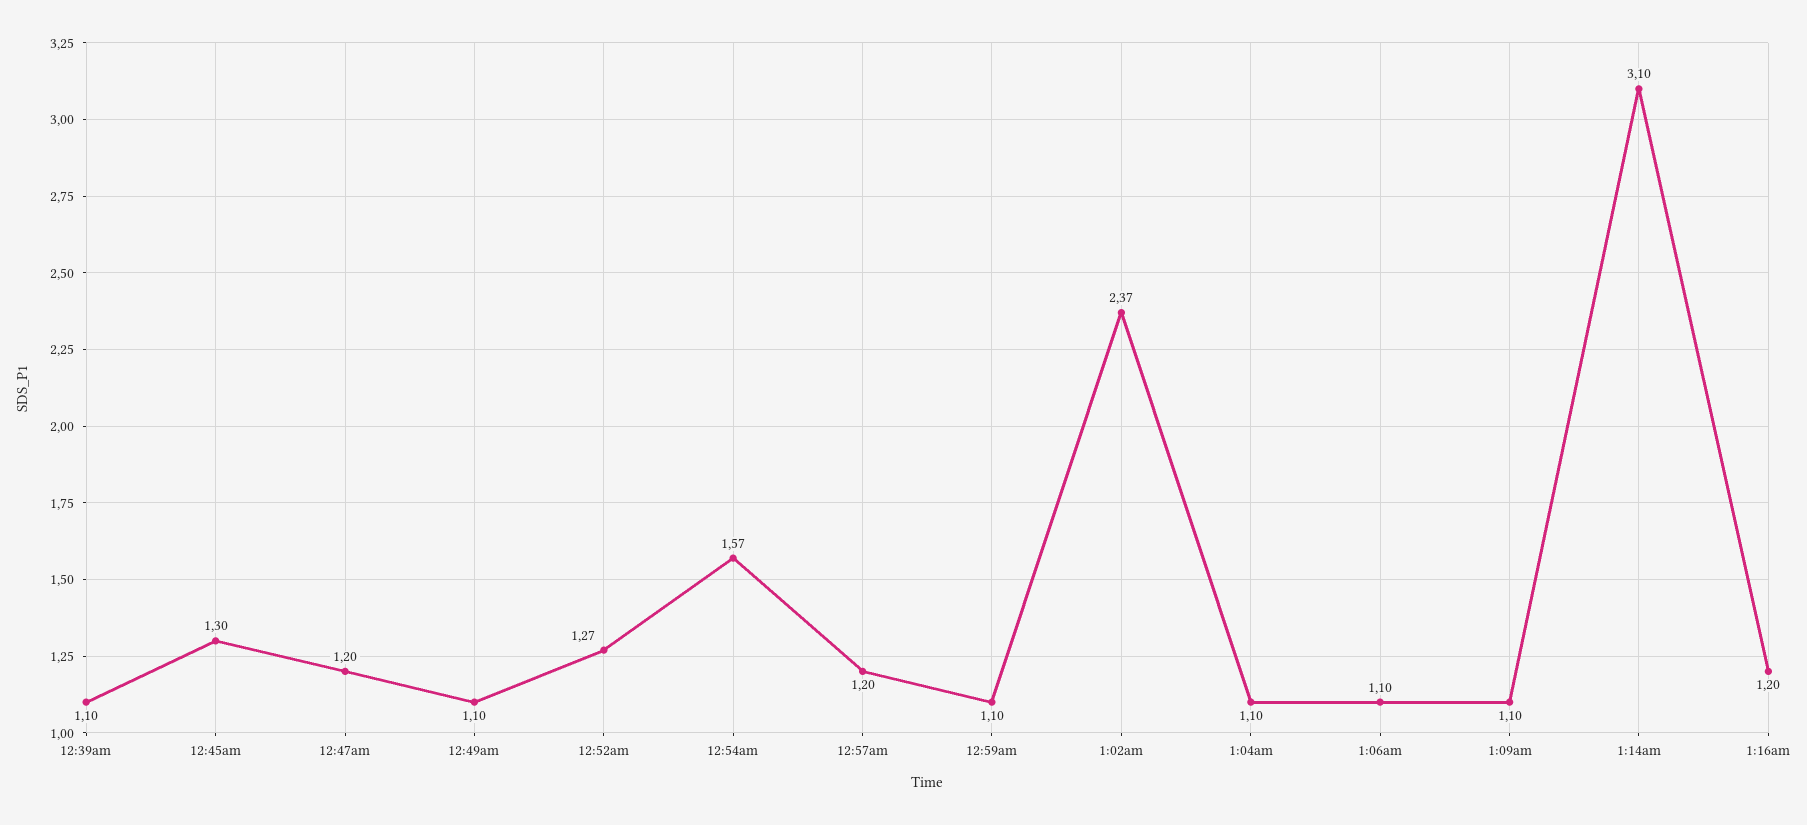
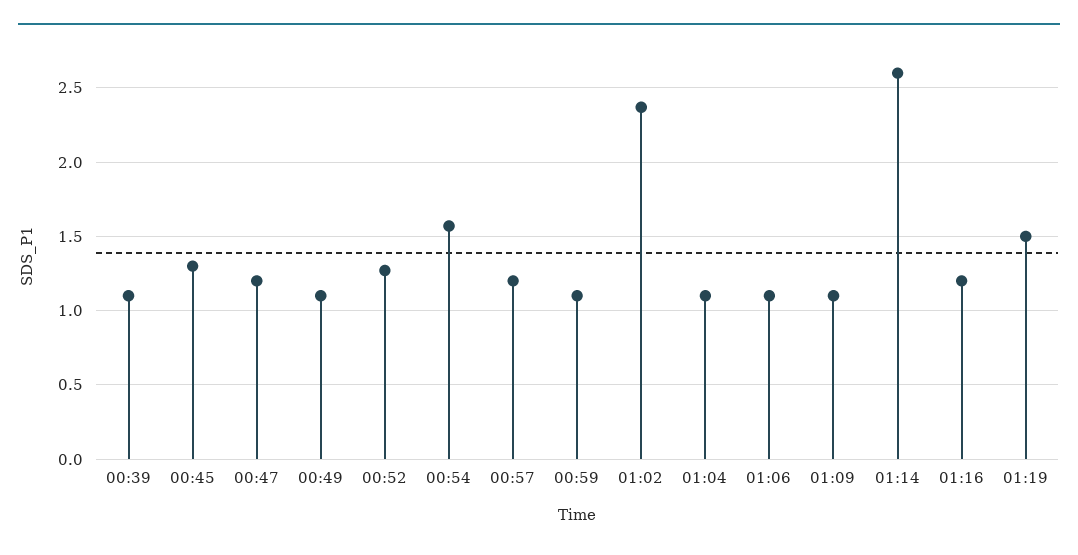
1:14am: 3.1 -> 2.6
01:19: none -> 1.5

